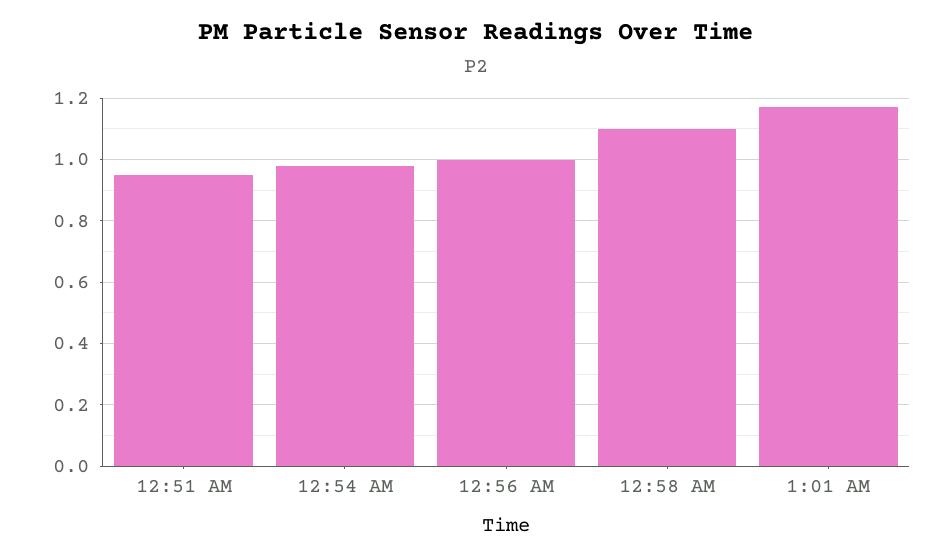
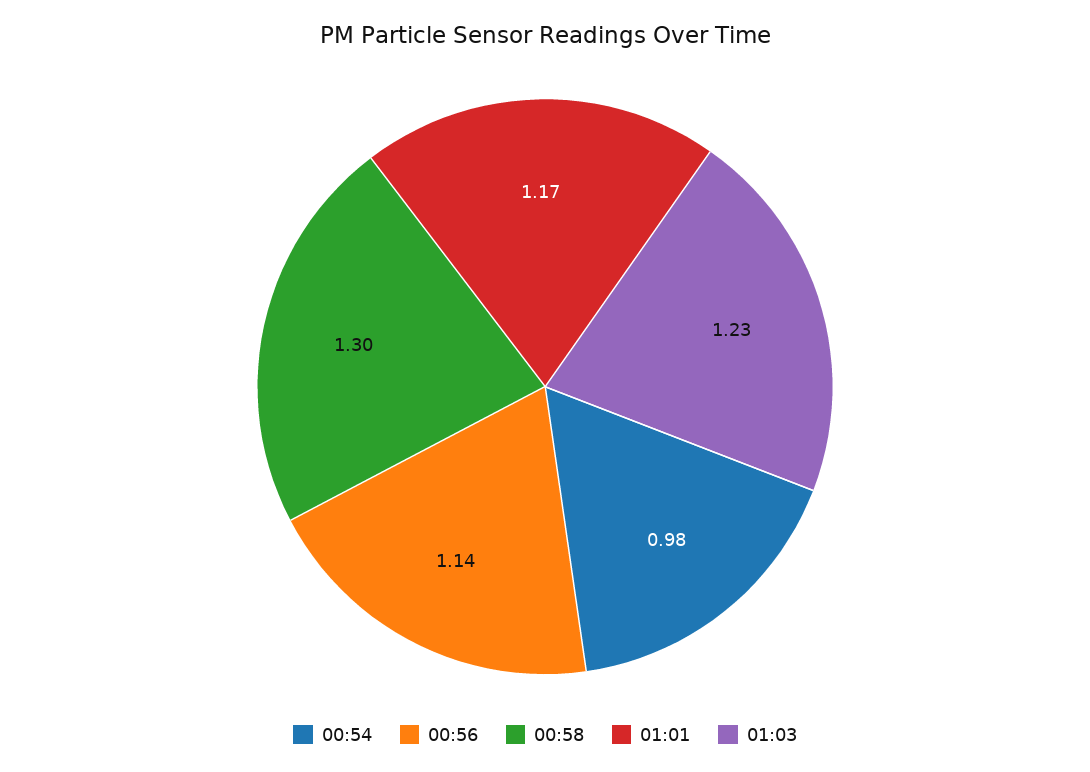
12:51 AM: 0.95 -> none
12:56 AM: 1 -> 1.14
12:58 AM: 1.1 -> 1.3
01:03: none -> 1.23

